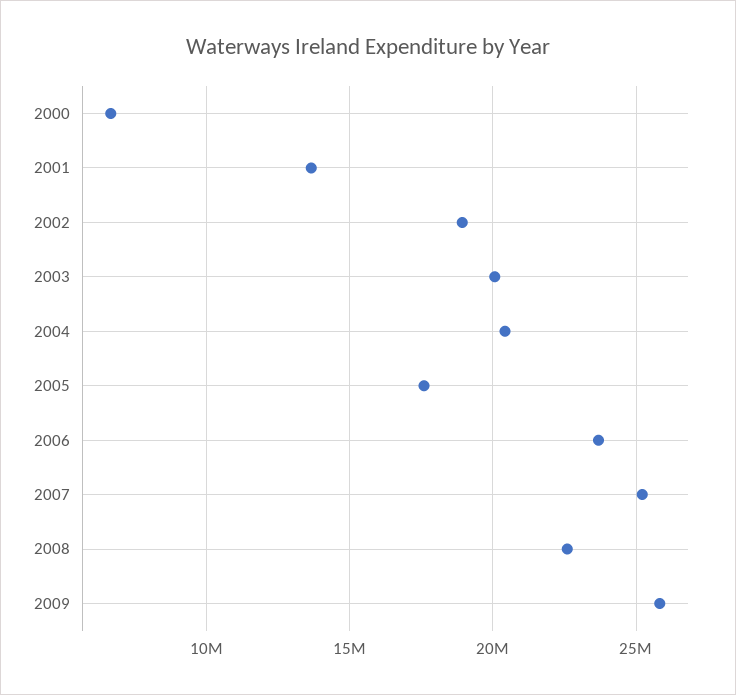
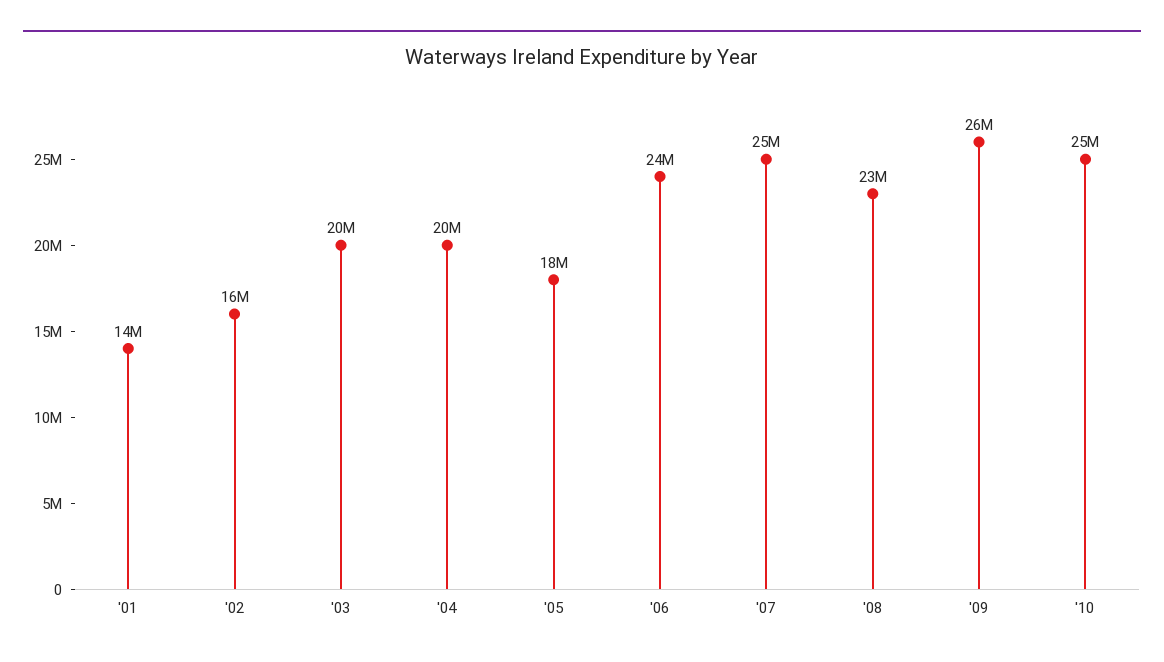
2000: 6500000 -> none
2002: 19000000 -> 16000000
'10: none -> 25000000

